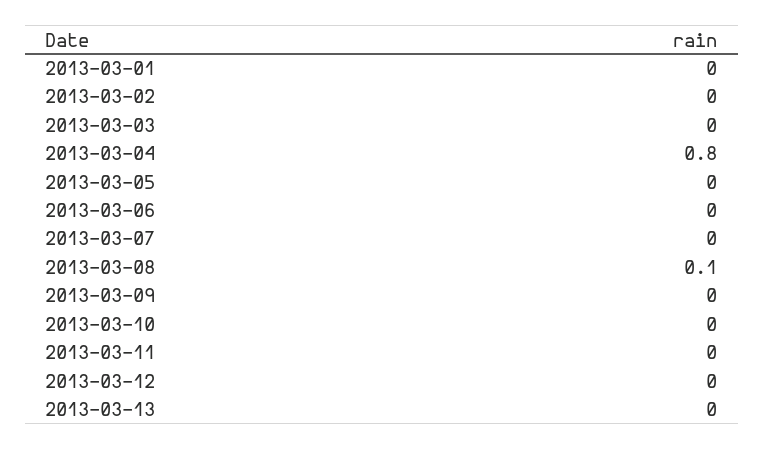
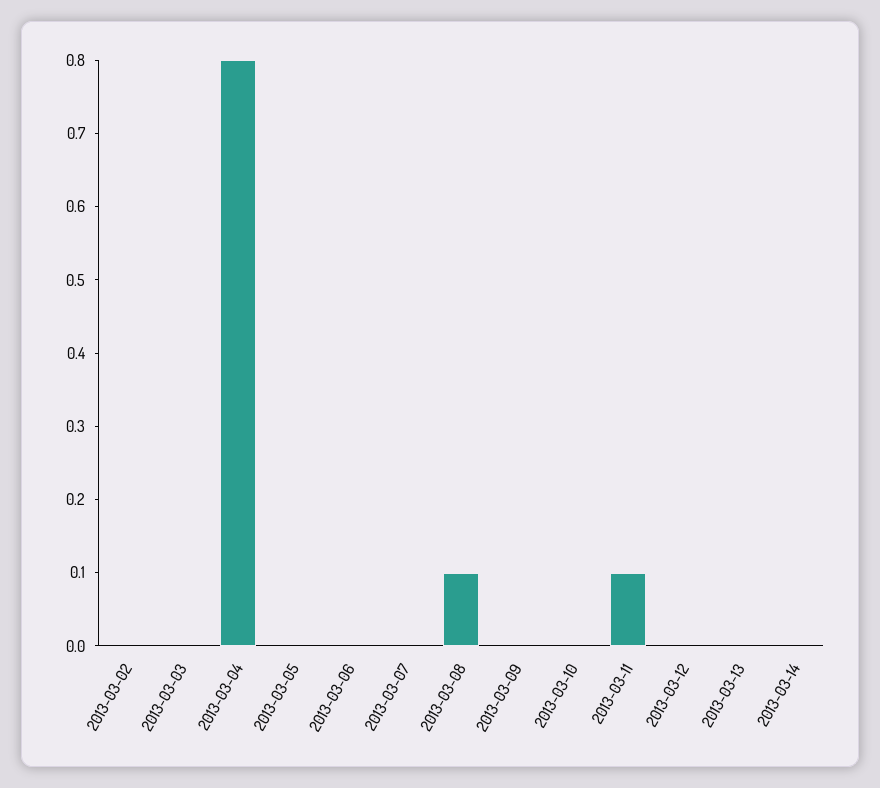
2013-03-01: 0 -> none
2013-03-11: 0 -> 0.1
2013-03-14: none -> 0

